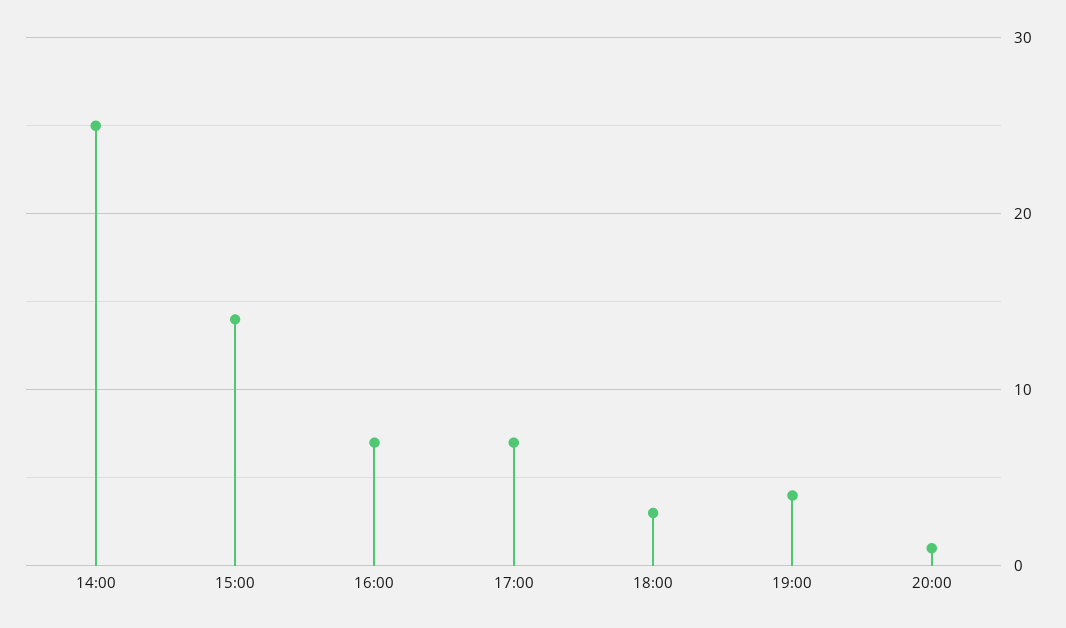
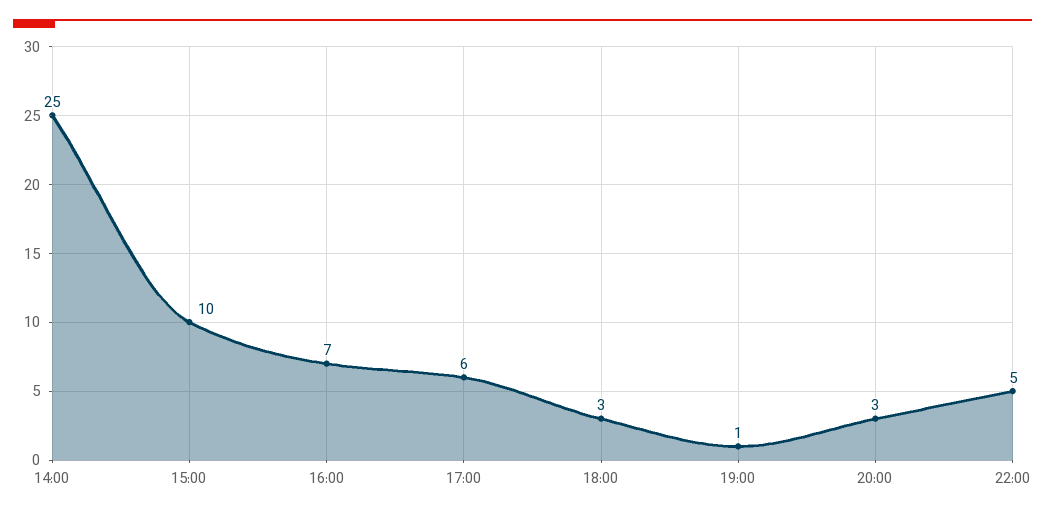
15:00: 14 -> 10
17:00: 7 -> 6
19:00: 4 -> 1
20:00: 1 -> 3
22:00: none -> 5

